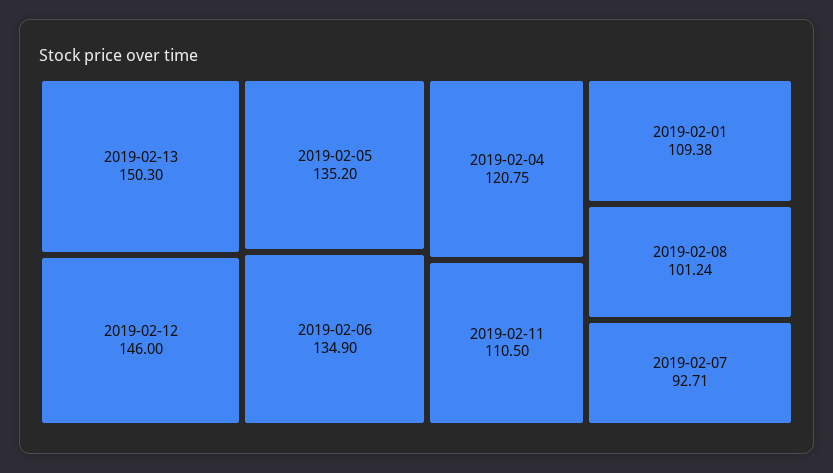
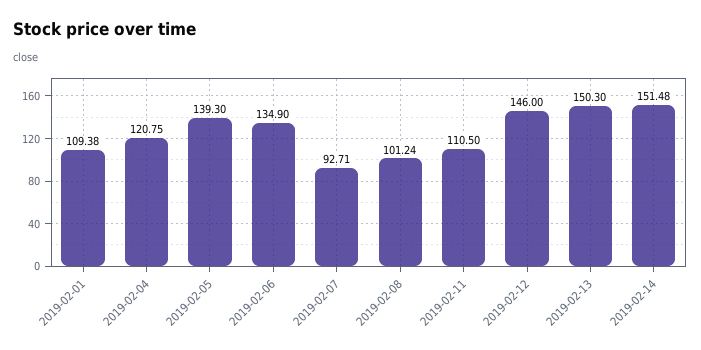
2019-02-05: 135.2 -> 139.3
2019-02-14: none -> 151.48

